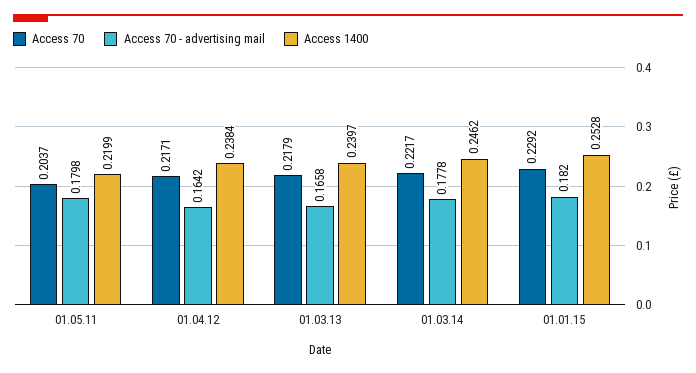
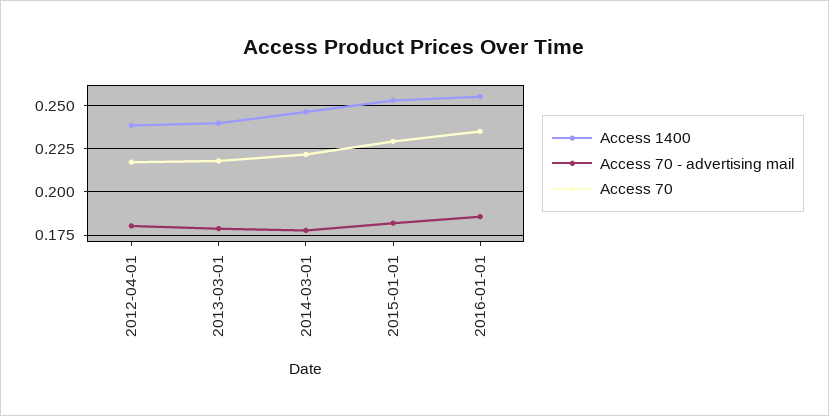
Access 70, 01.05.11: 0.2037 -> none
Access 70 - advertising mail, 01.05.11: 0.1798 -> none
Access 1400, 01.05.11: 0.2199 -> none
Access 70 - advertising mail, 01.04.12: 0.1642 -> 0.18
Access 70 - advertising mail, 01.03.13: 0.1658 -> 0.18
Access 1400, 2016-01-01: none -> 0.255
Access 70 - advertising mail, 2016-01-01: none -> 0.185
Access 70, 2016-01-01: none -> 0.235

